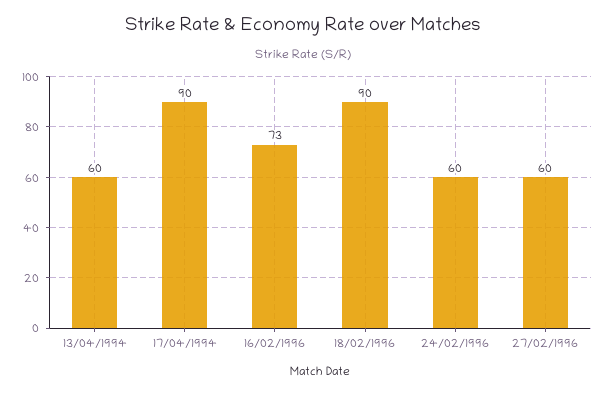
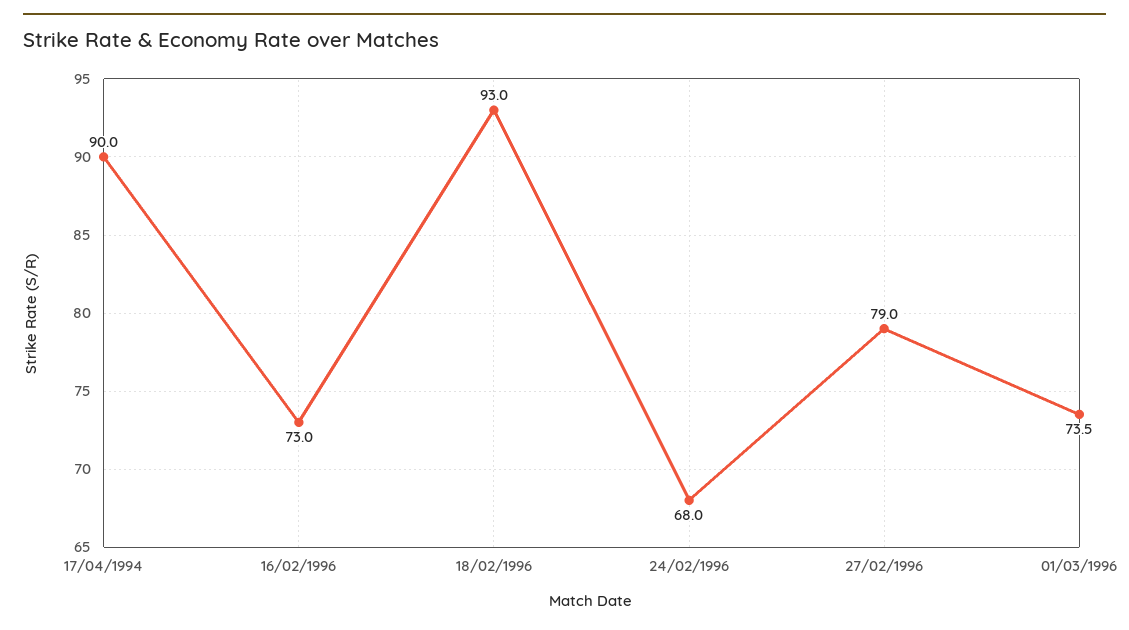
13/04/1994: 60 -> none
18/02/1996: 90 -> 93
24/02/1996: 60 -> 68
27/02/1996: 60 -> 79
01/03/1996: none -> 73.5

